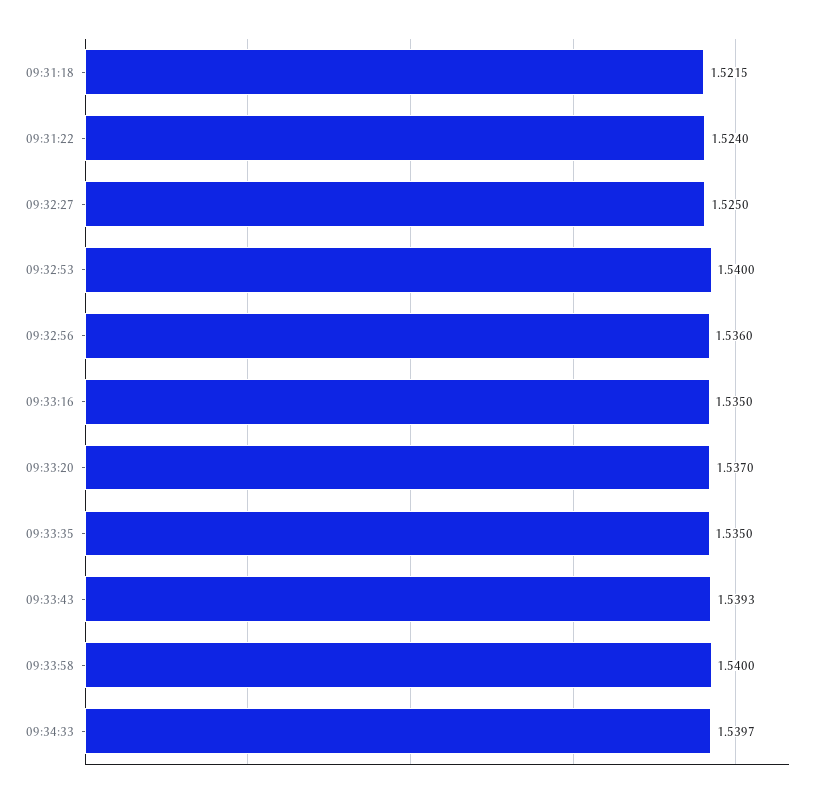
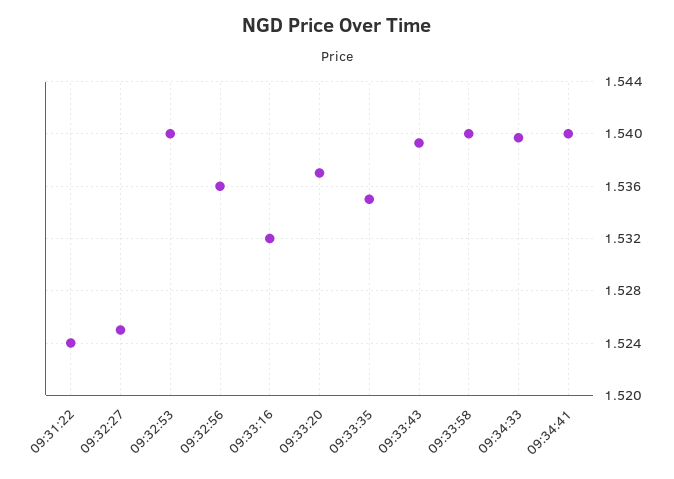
09:31:18: 1.5215 -> none
09:33:16: 1.535 -> 1.532
09:34:41: none -> 1.54

